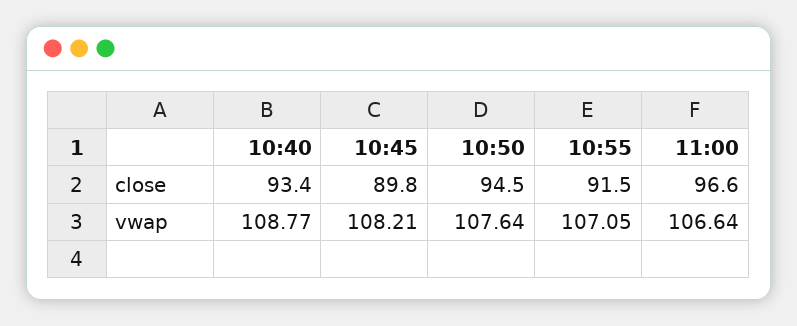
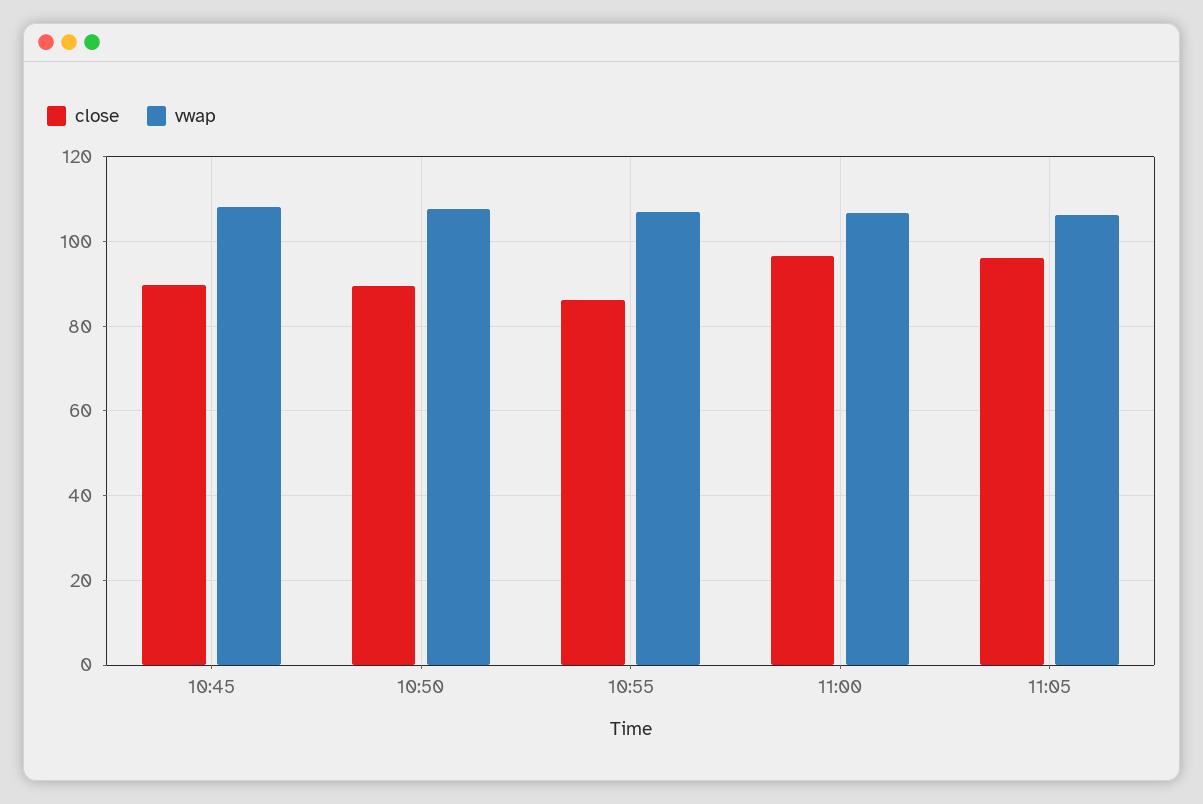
close, 10:40: 93.4 -> none
close, 10:50: 94.5 -> 90
close, 10:55: 91.5 -> 86
vwap, 10:40: 108.77 -> none
close, 11:05: none -> 96
vwap, 11:05: none -> 106

